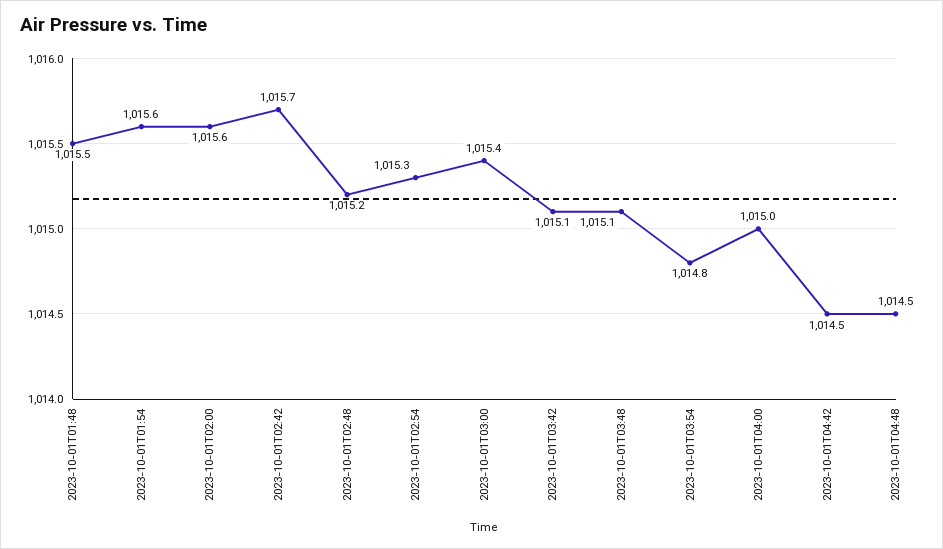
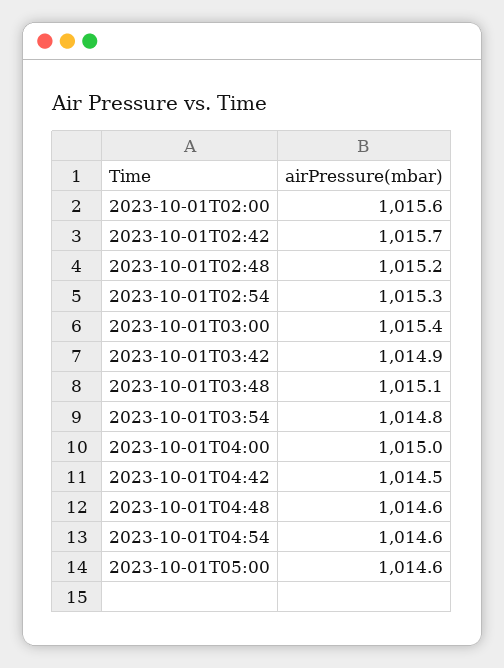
2023-10-01T01:48: 1015.5 -> none
2023-10-01T01:54: 1015.6 -> none
2023-10-01T03:42: 1015.1 -> 1014.9
2023-10-01T04:48: 1014.5 -> 1014.6
2023-10-01T04:54: none -> 1014.6
2023-10-01T05:00: none -> 1014.6

